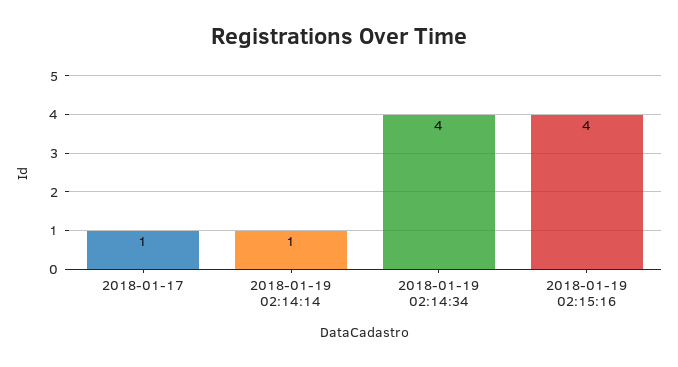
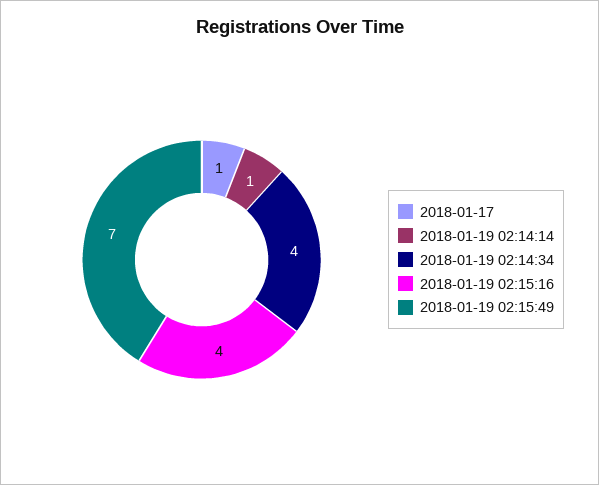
2018-01-19 02:15:49: none -> 7

